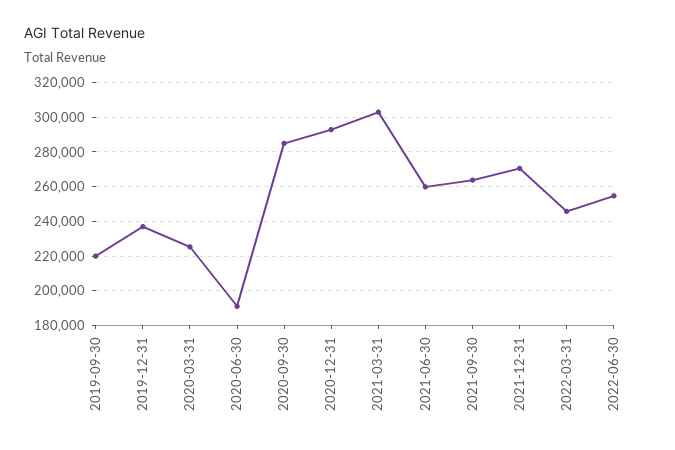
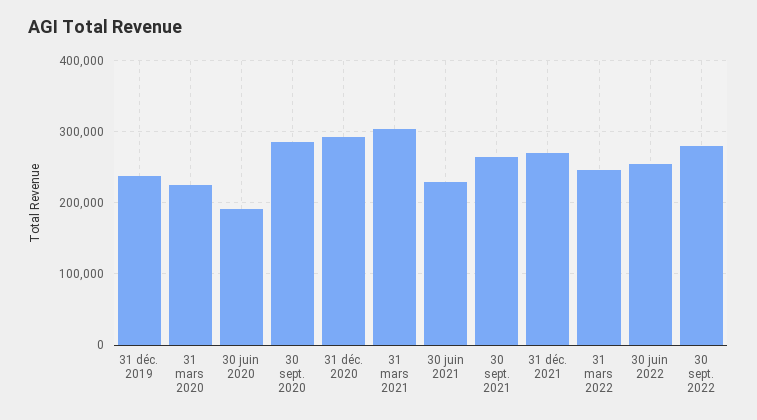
2019-09-30: 220000 -> none
2021-06-30: 260000 -> 230000
30 sept. 2022: none -> 280000

